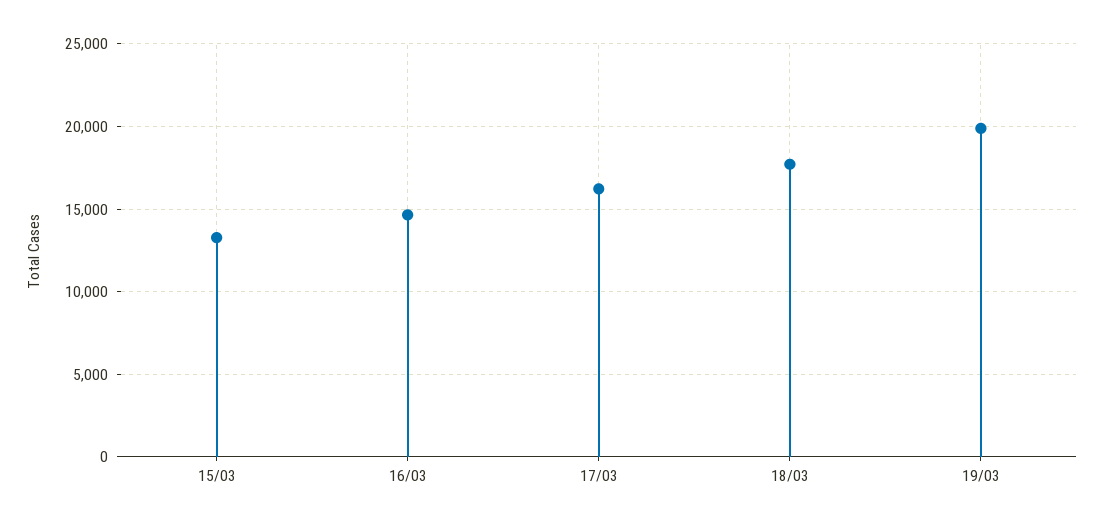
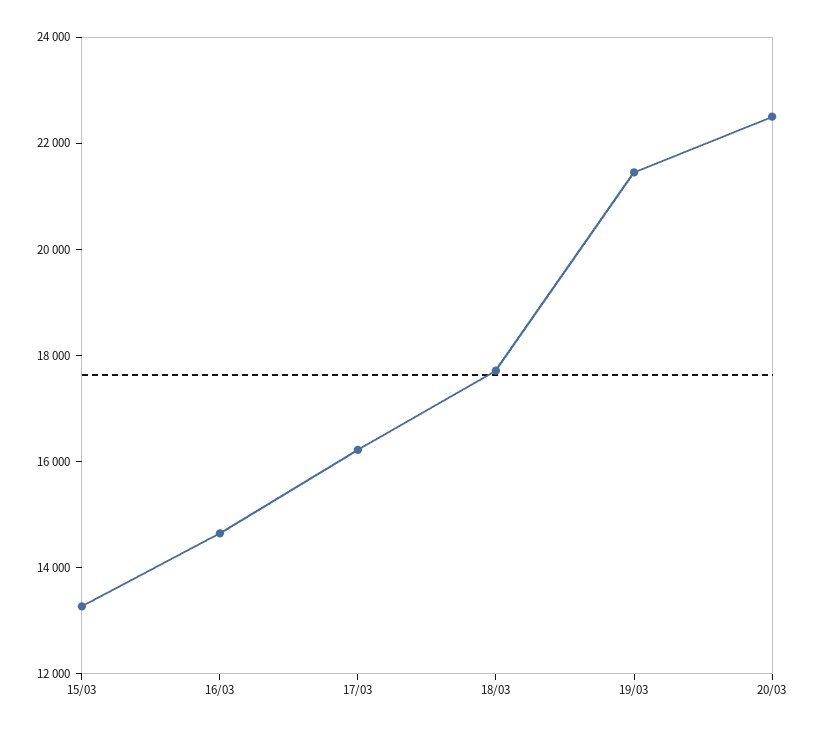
19/03: 20000 -> 21500
20/03: none -> 22500

